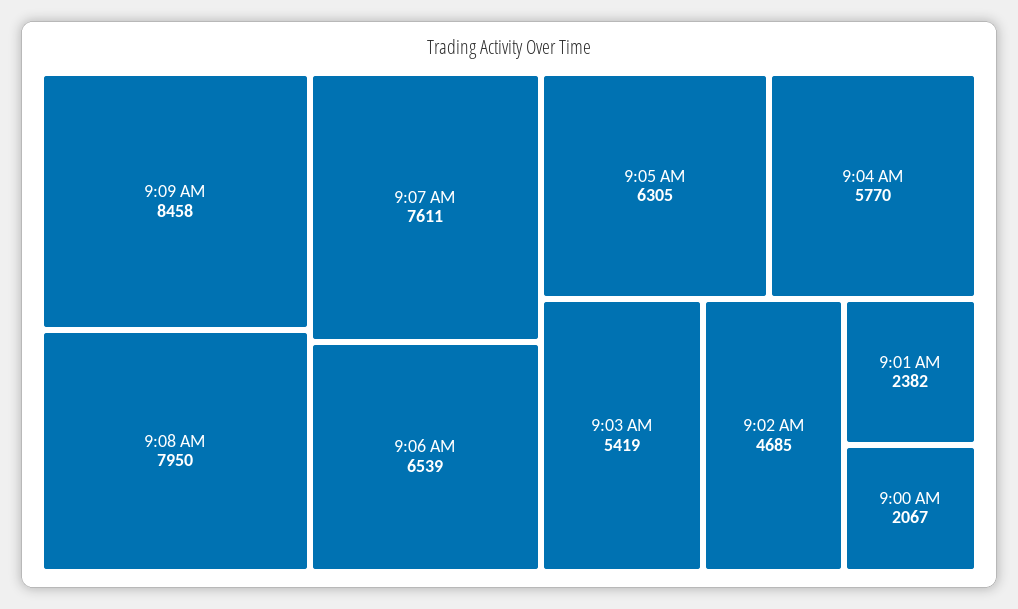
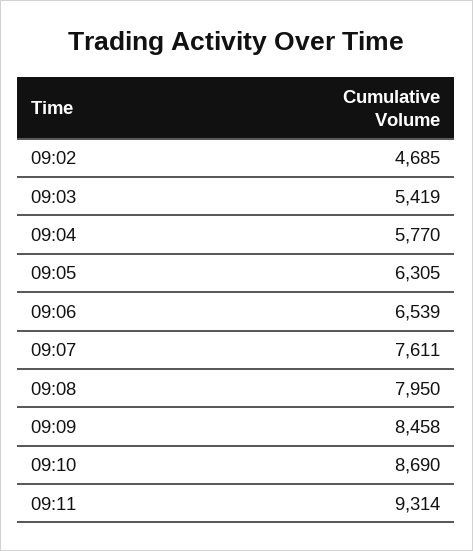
9:01 AM: 2382 -> none
9:00 AM: 2067 -> none
09:10: none -> 8690
09:11: none -> 9314

